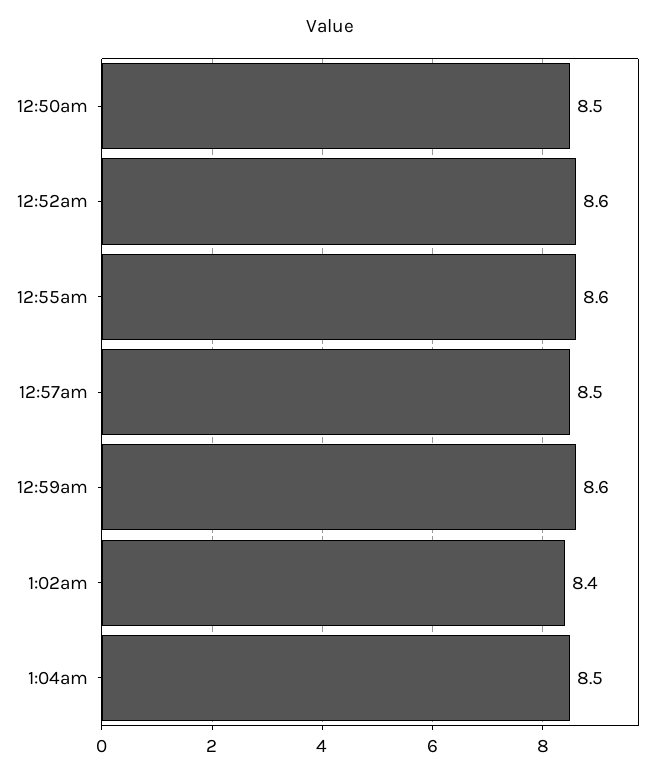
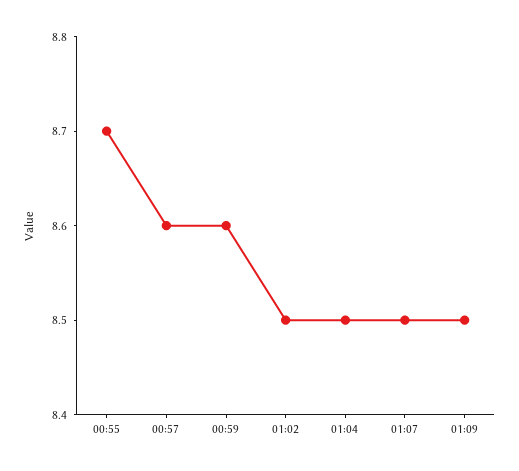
12:50am: 8.5 -> none
12:52am: 8.6 -> none
12:55am: 8.6 -> 8.7
12:57am: 8.5 -> 8.6
1:02am: 8.4 -> 8.5
01:07: none -> 8.5
01:09: none -> 8.5

